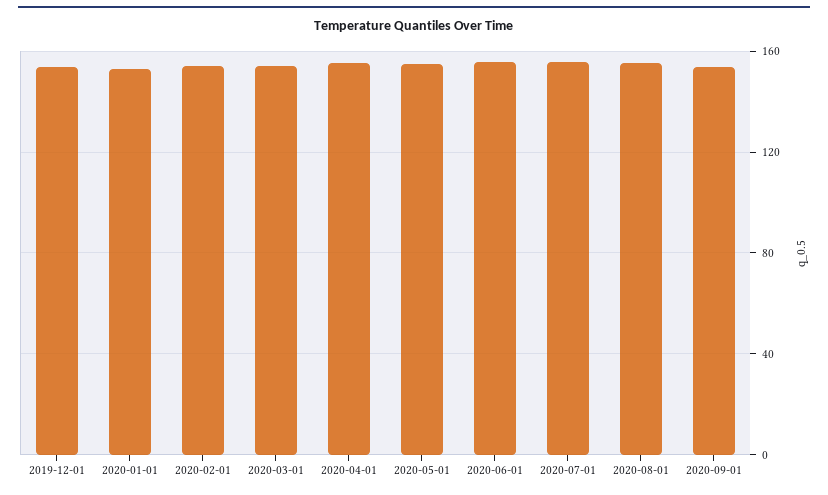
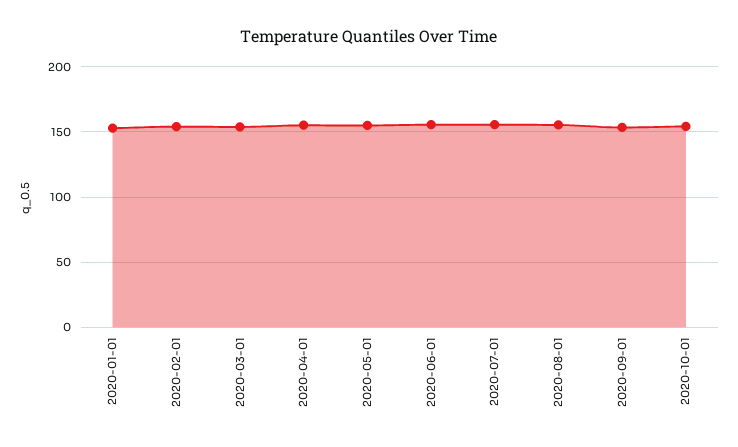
2019-12-01: 155 -> none
2020-10-01: none -> 155

